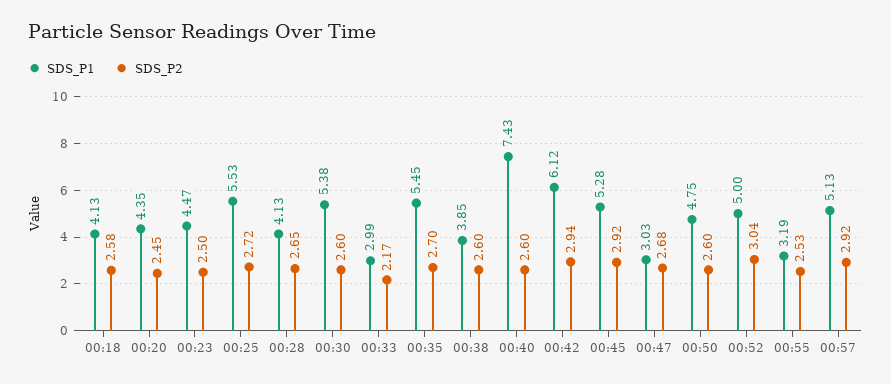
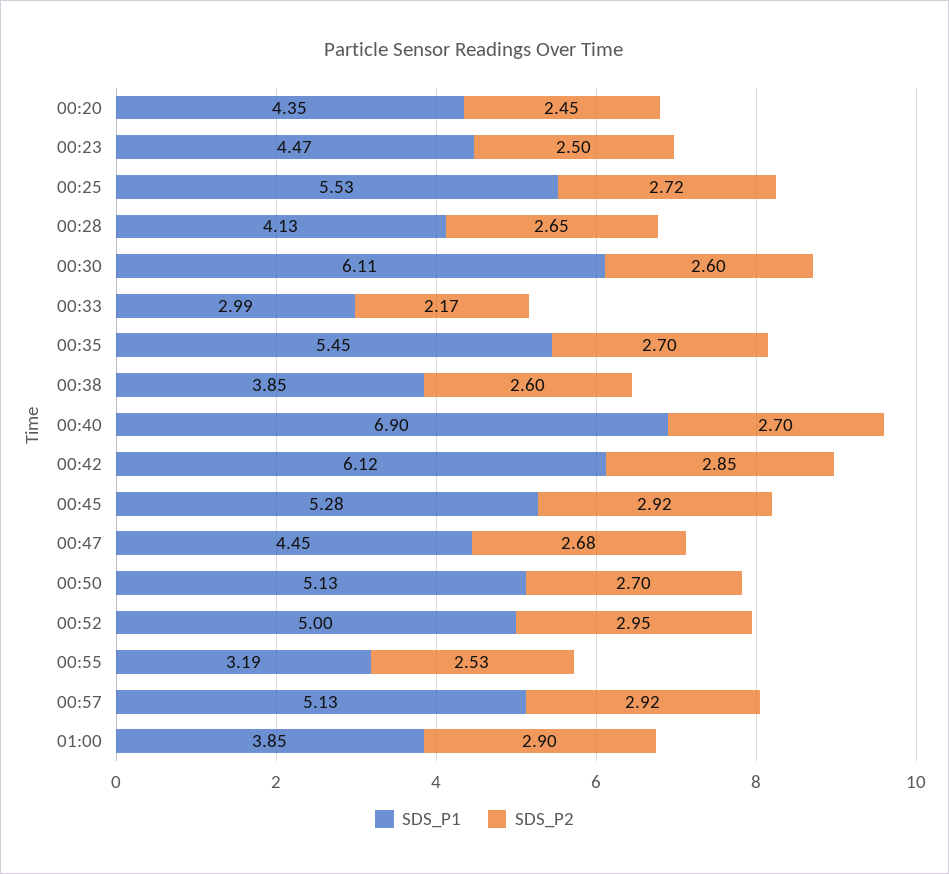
SDS_P1, 00:18: 4.13 -> none
SDS_P2, 00:18: 2.58 -> none
SDS_P1, 00:30: 5.38 -> 6.11
SDS_P1, 00:40: 7.43 -> 6.9
SDS_P2, 00:40: 2.6 -> 2.7
SDS_P2, 00:42: 2.94 -> 2.85
SDS_P1, 00:47: 3.03 -> 4.45
SDS_P1, 00:50: 4.75 -> 5.13
SDS_P2, 00:50: 2.6 -> 2.7
SDS_P2, 00:52: 3.04 -> 2.95
SDS_P1, 01:00: none -> 3.85
SDS_P2, 01:00: none -> 2.9

